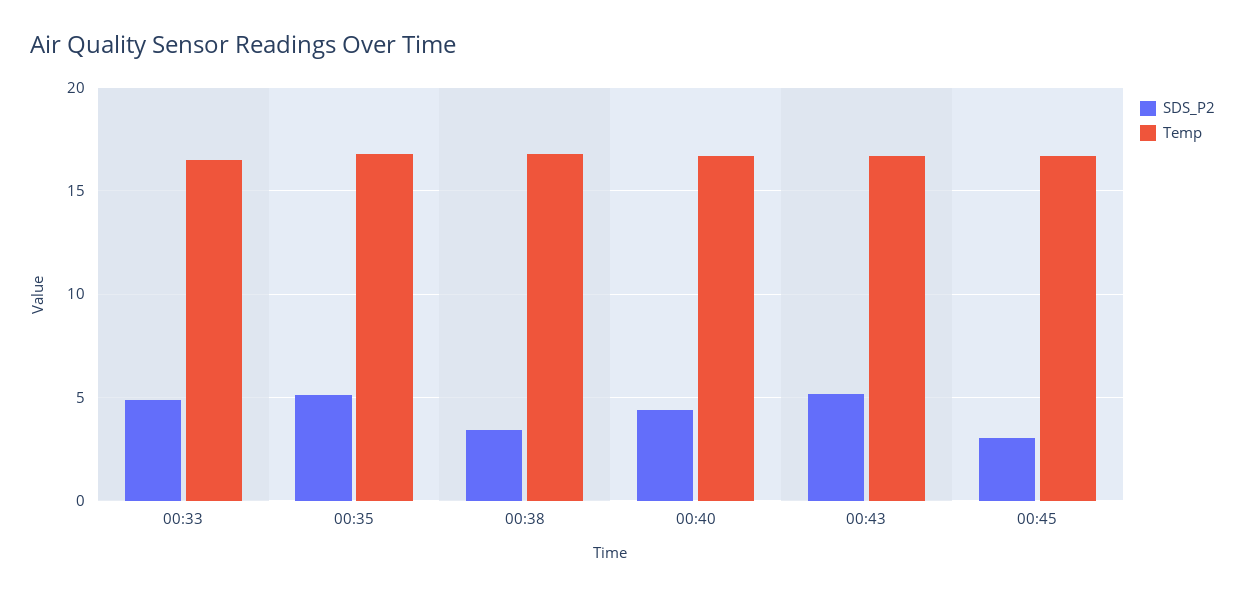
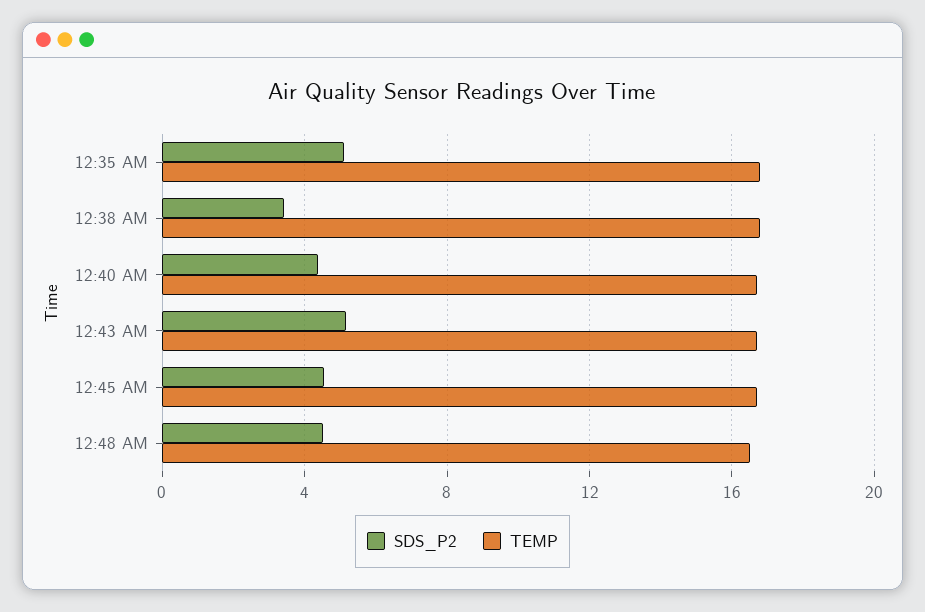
SDS_P2, 00:33: 5 -> none
Temp, 00:33: 16.5 -> none
SDS_P2, 00:45: 3 -> 4.5
SDS_P2, 12:48 AM: none -> 4.5
Temp, 12:48 AM: none -> 16.5

